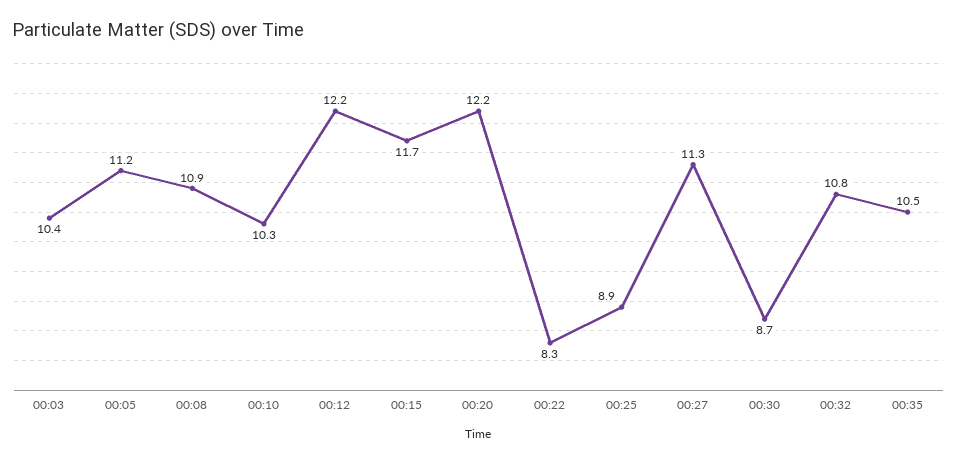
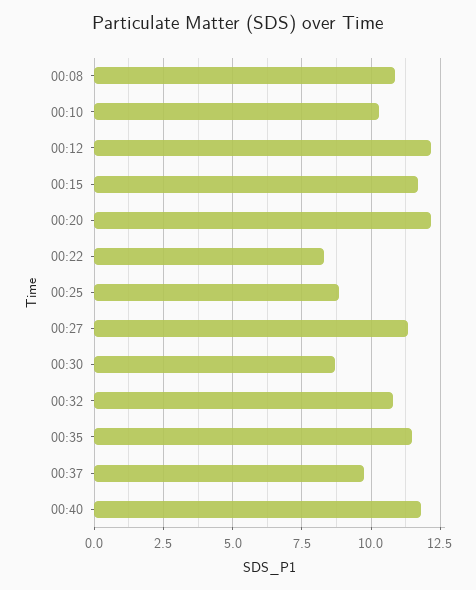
00:03: 10.4 -> none
00:05: 11.2 -> none
00:35: 10.5 -> 11.5
00:37: none -> 9.75
00:40: none -> 11.75

